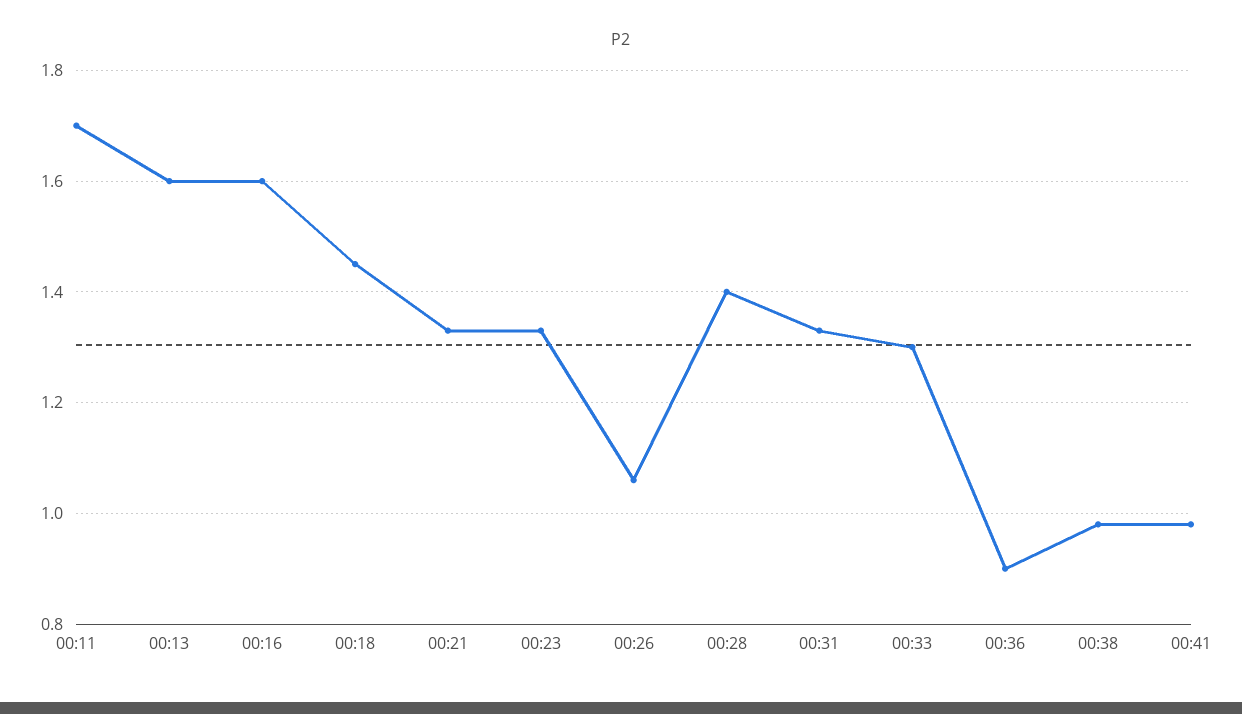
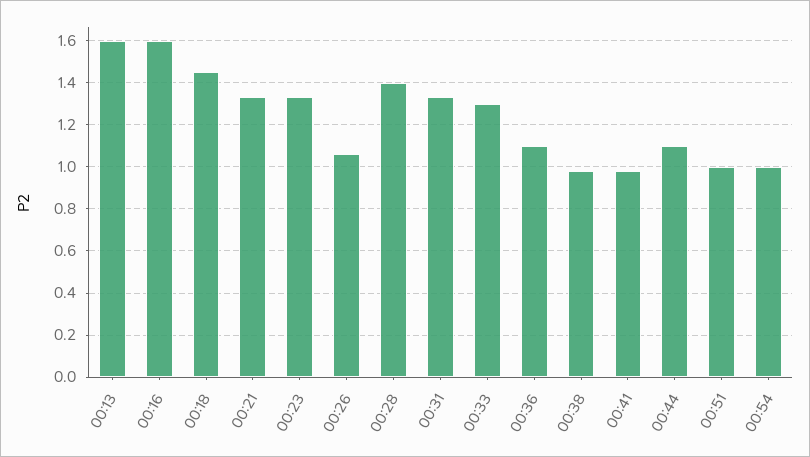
00:11: 1.7 -> none
00:36: 0.9 -> 1.1
00:44: none -> 1.1
00:51: none -> 1
00:54: none -> 1

